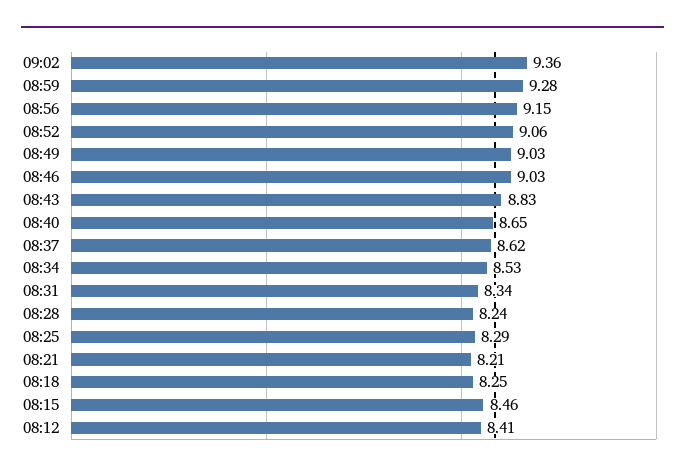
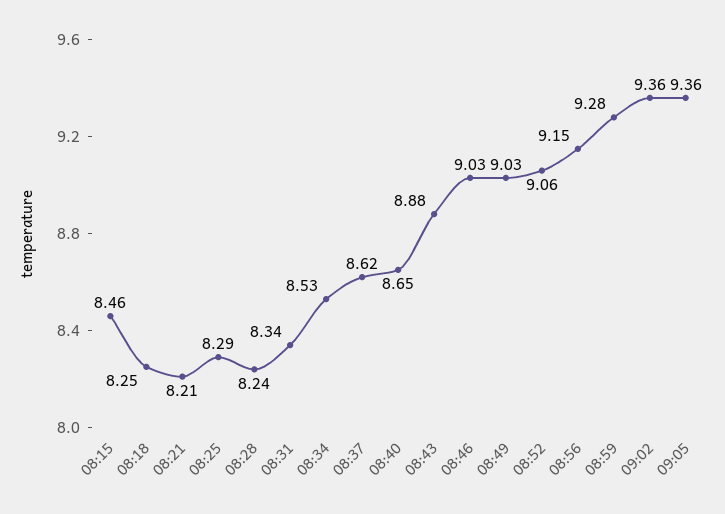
08:43: 8.83 -> 8.88
08:12: 8.41 -> none
09:05: none -> 9.36

